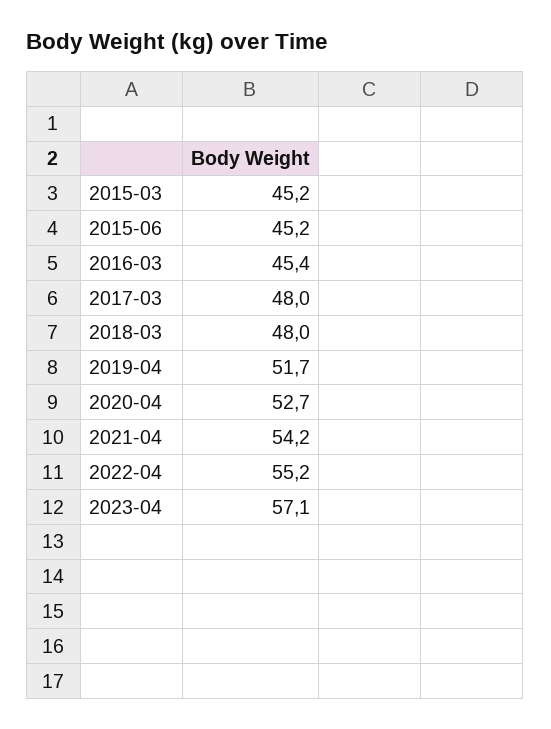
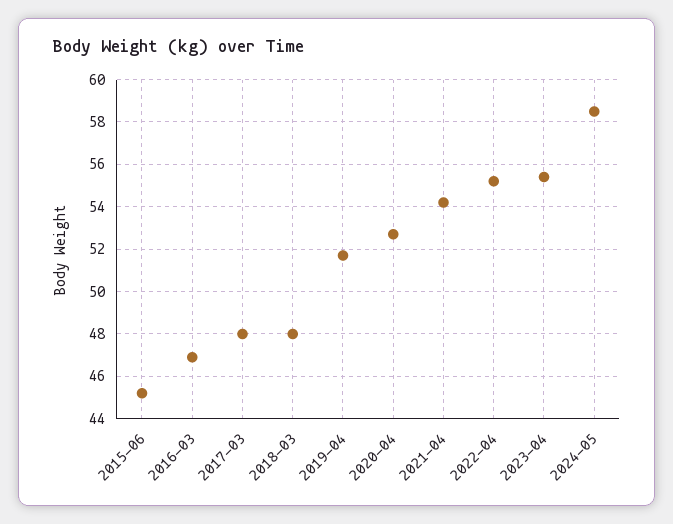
2015-03: 45.2 -> none
2016-03: 45.4 -> 47
2023-04: 57.1 -> 55.5
2024-05: none -> 58.5

